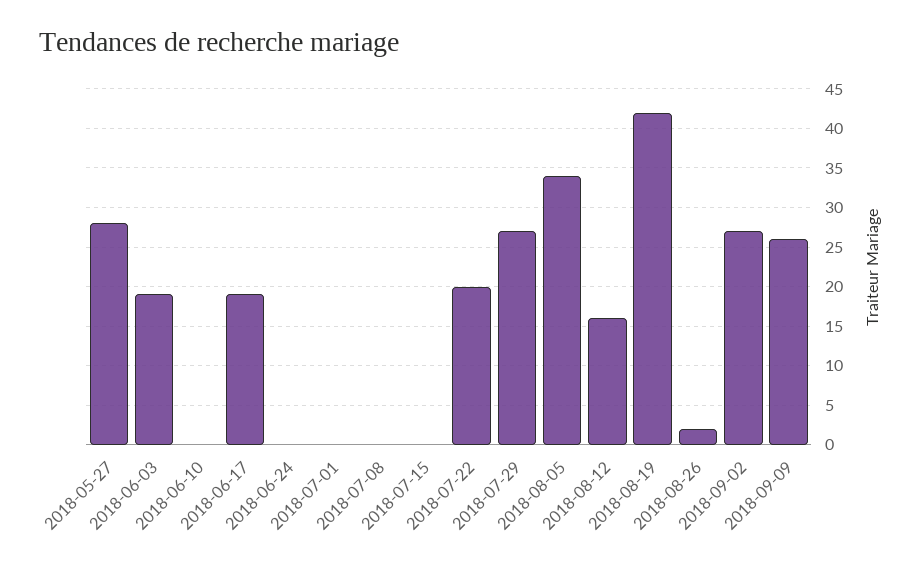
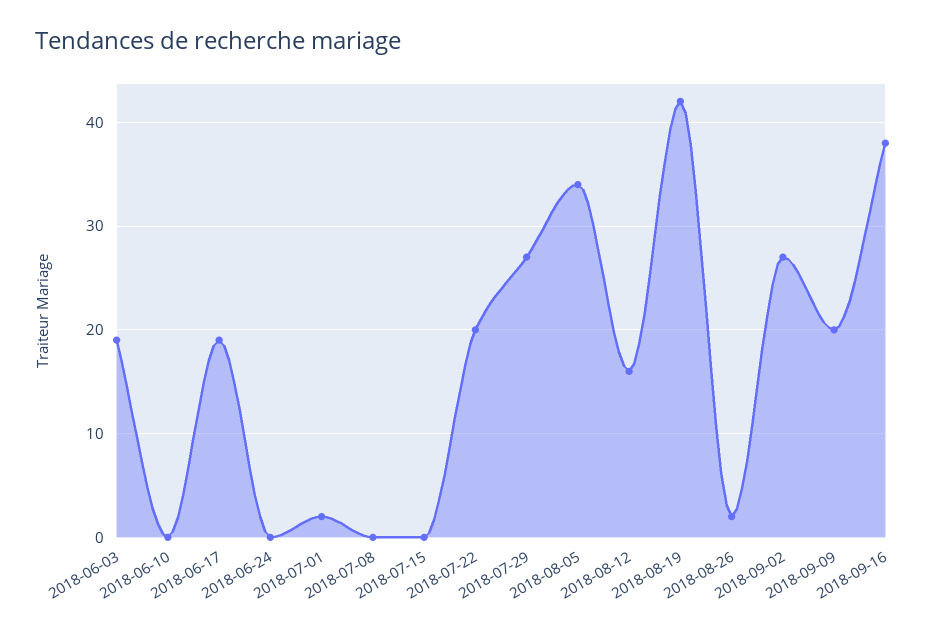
2018-05-27: 28 -> none
2018-07-01: 0 -> 2
2018-09-09: 26 -> 20
2018-09-16: none -> 38

